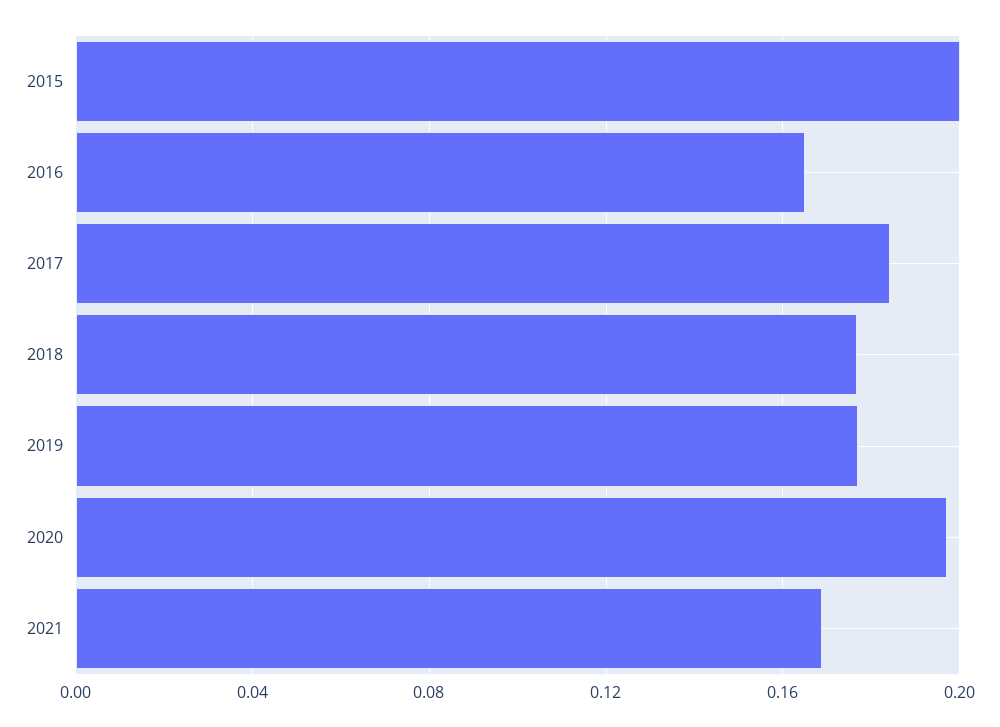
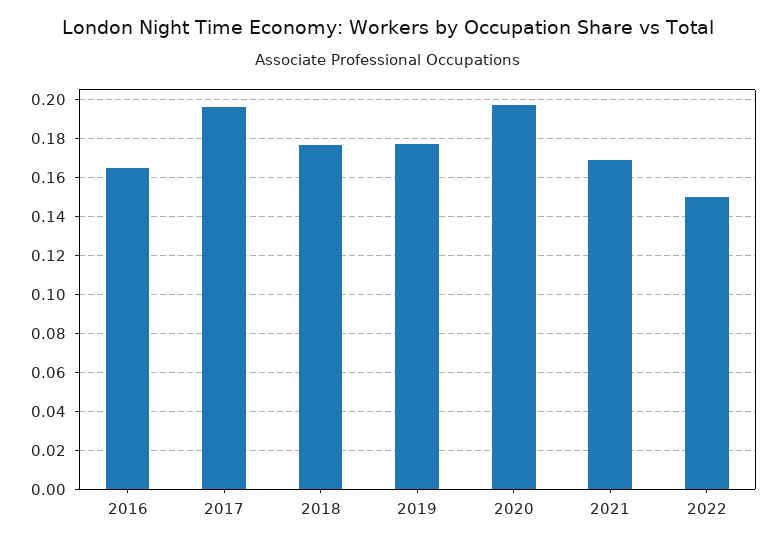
2015: 0.2 -> none
2017: 0.185 -> 0.195
2022: none -> 0.15

